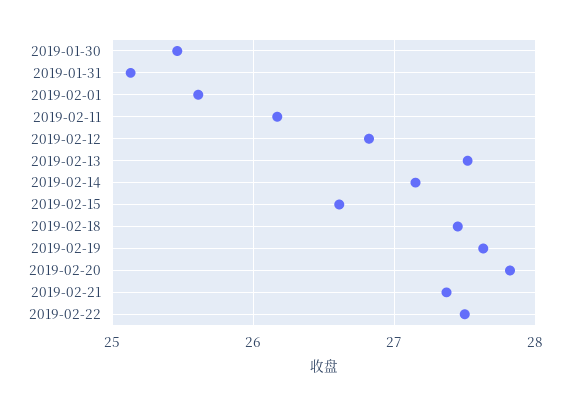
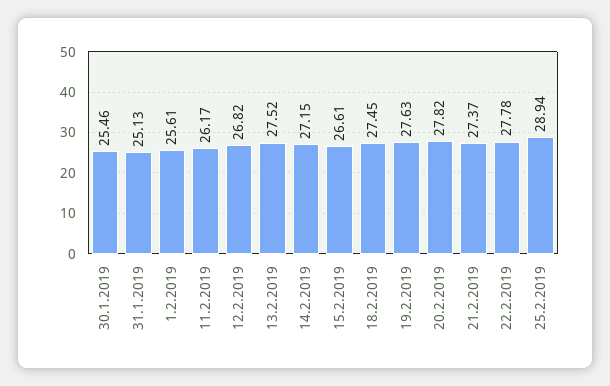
2019-02-22: 27.5 -> 27.78
25.2.2019: none -> 28.94

